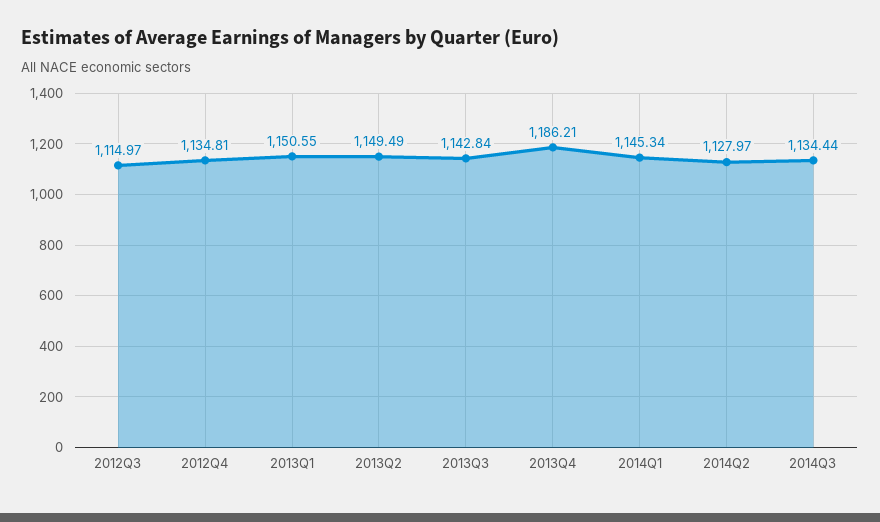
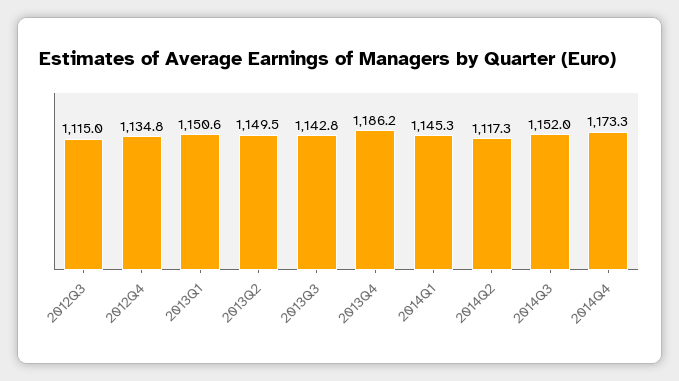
2014Q2: 1127.97 -> 1117.3
2014Q3: 1134.44 -> 1152
2014Q4: none -> 1173.3

